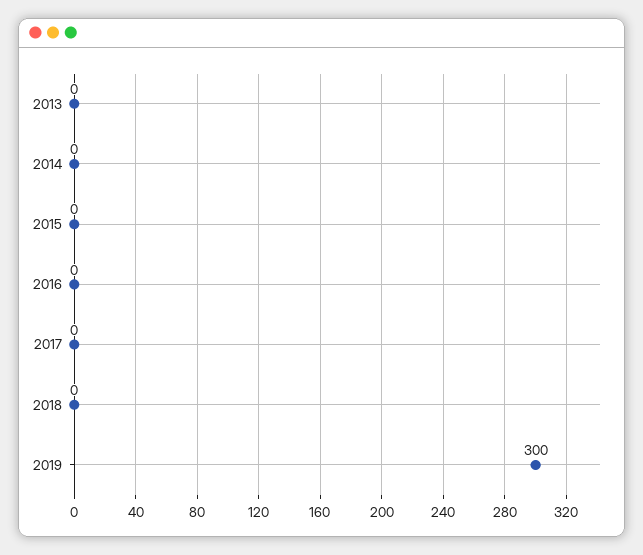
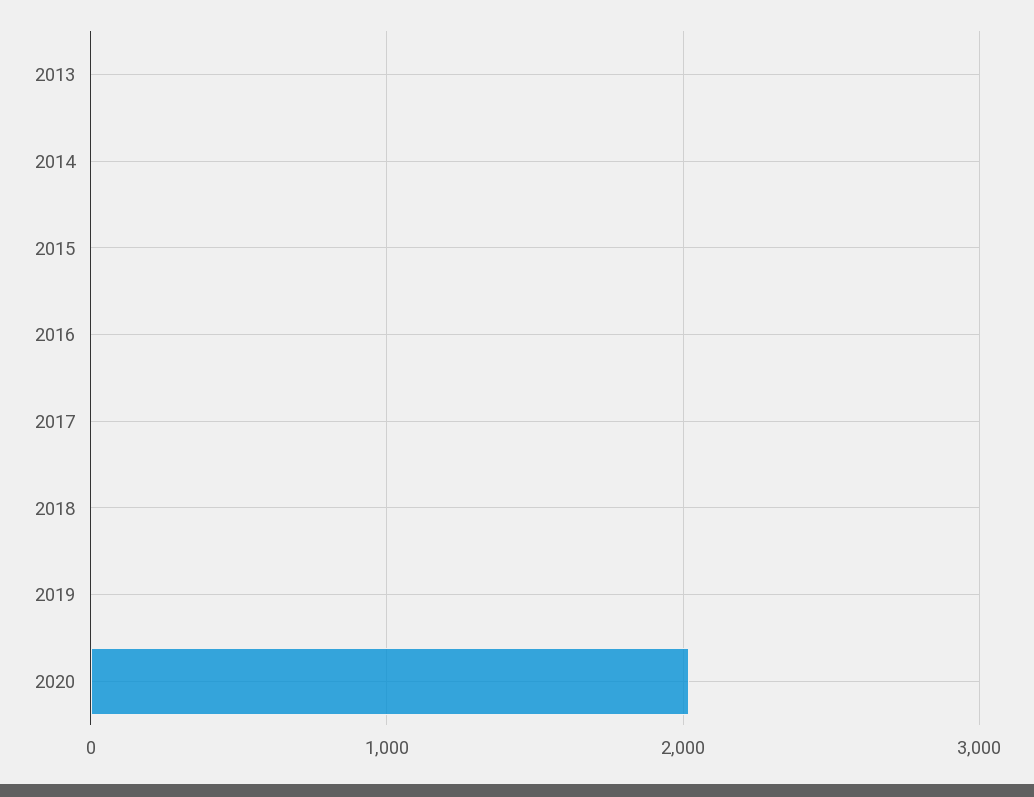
2019: 300 -> 0
2020: none -> 2000

